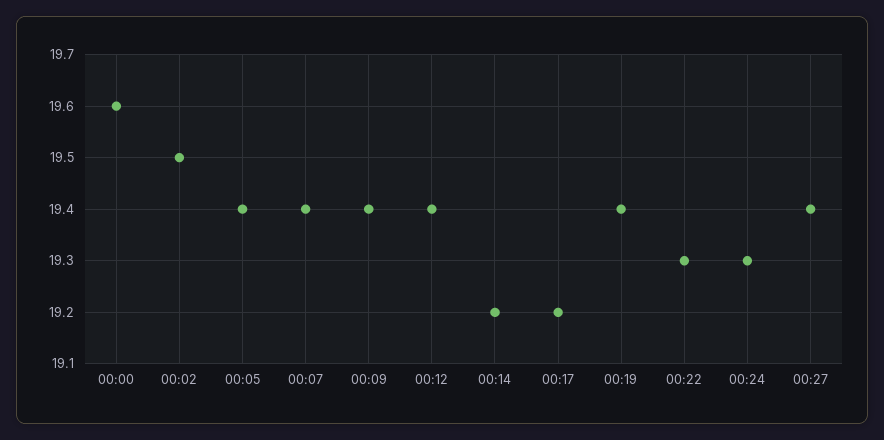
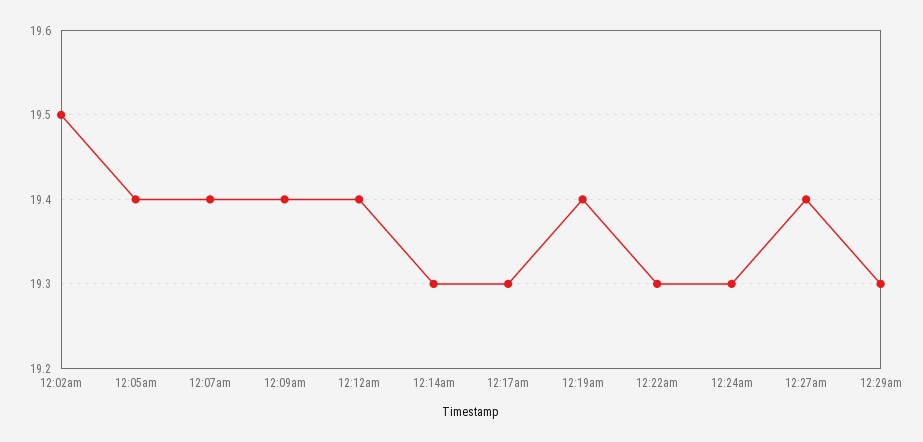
00:00: 19.6 -> none
00:14: 19.2 -> 19.3
00:17: 19.2 -> 19.3
12:29am: none -> 19.3

